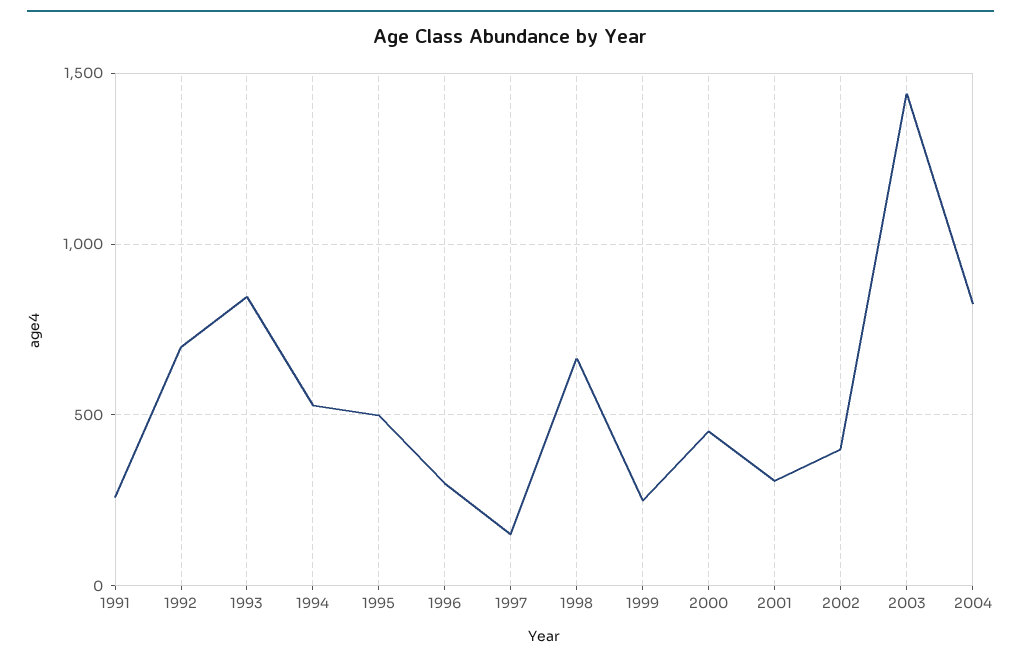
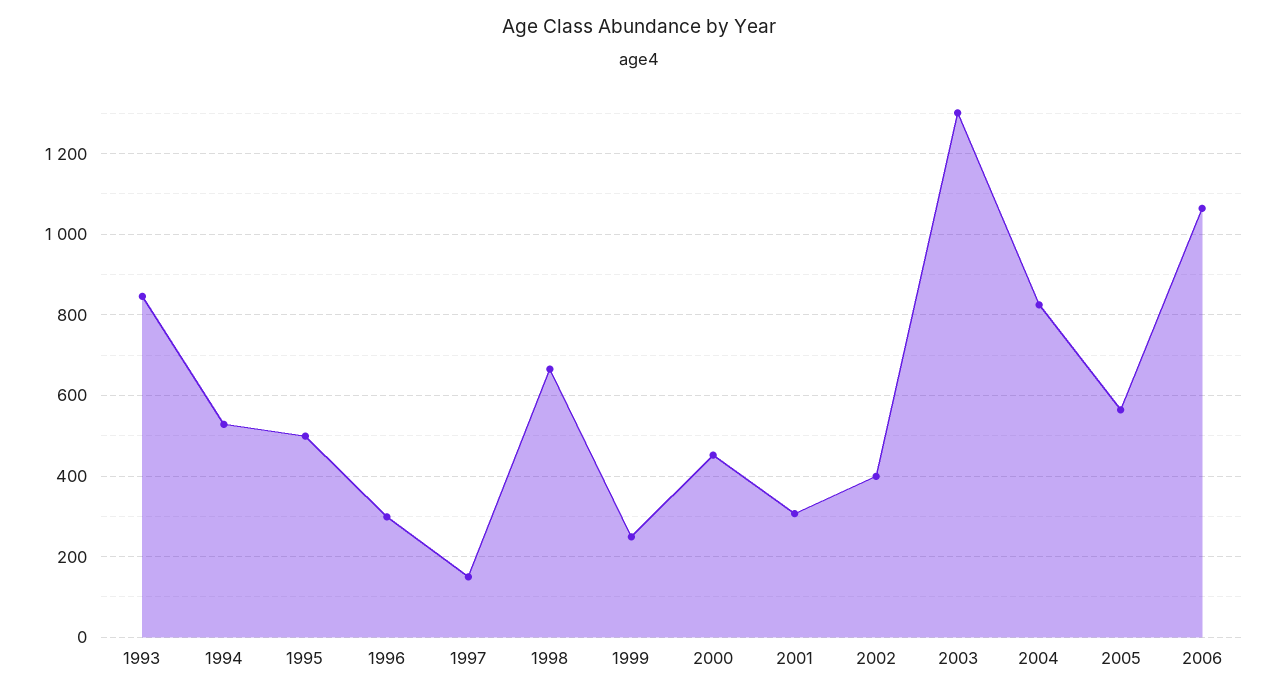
1991: 250 -> none
1992: 700 -> none
2003: 1450 -> 1300
2005: none -> 560
2006: none -> 1060

